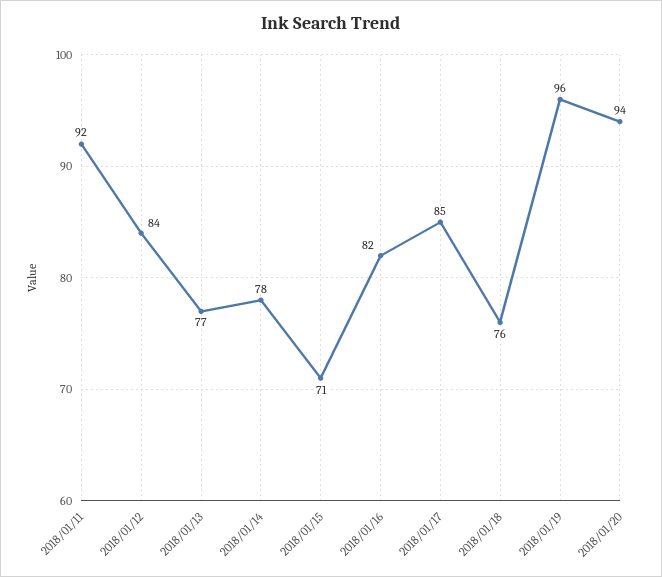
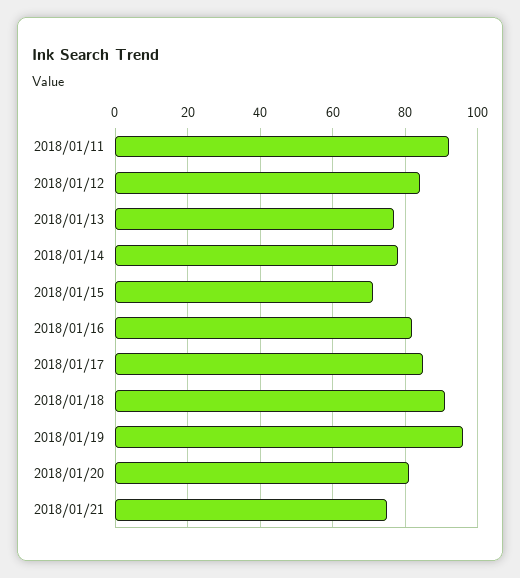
2018/01/18: 76 -> 90
2018/01/20: 94 -> 80
2018/01/21: none -> 75

